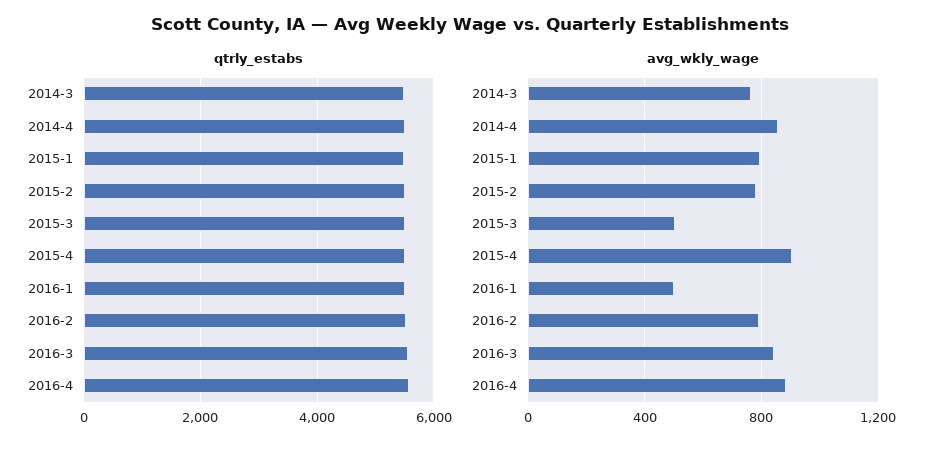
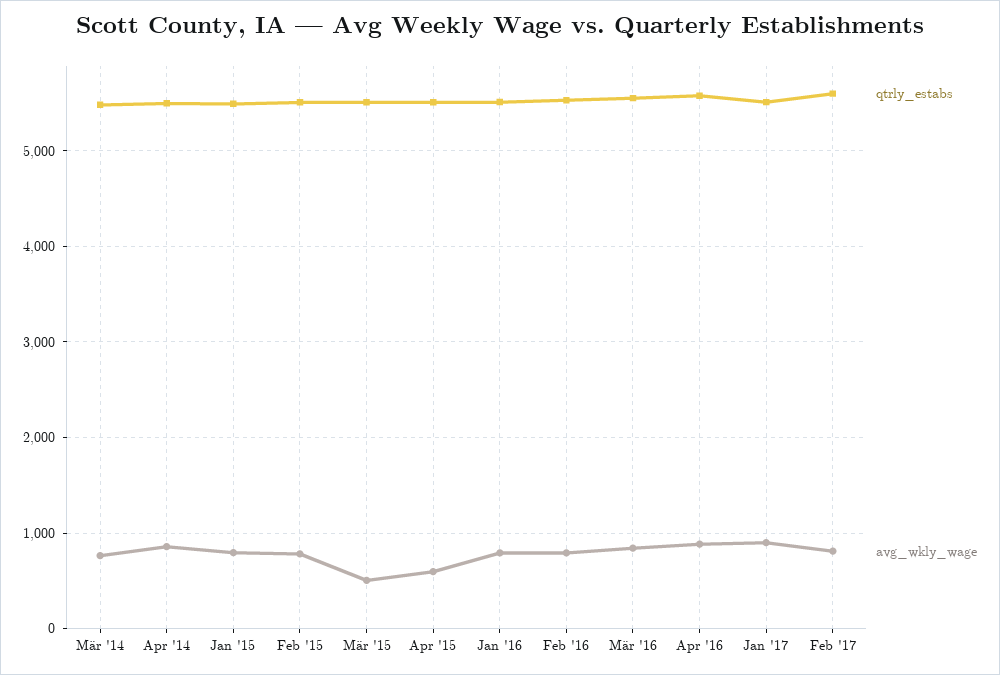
avg_wkly_wage, 2015-4: 900 -> 600
avg_wkly_wage, 2016-1: 500 -> 800
qtrly_estabs, Jan '17: none -> 5500
avg_wkly_wage, Jan '17: none -> 900
qtrly_estabs, Feb '17: none -> 5600
avg_wkly_wage, Feb '17: none -> 800

